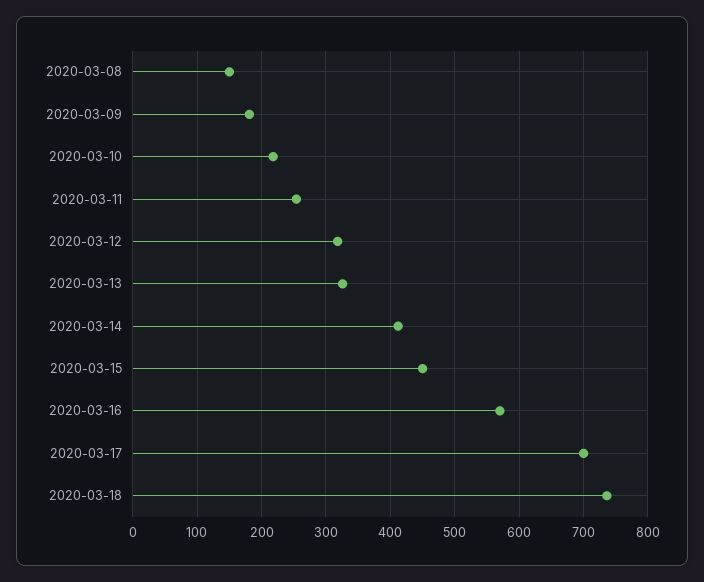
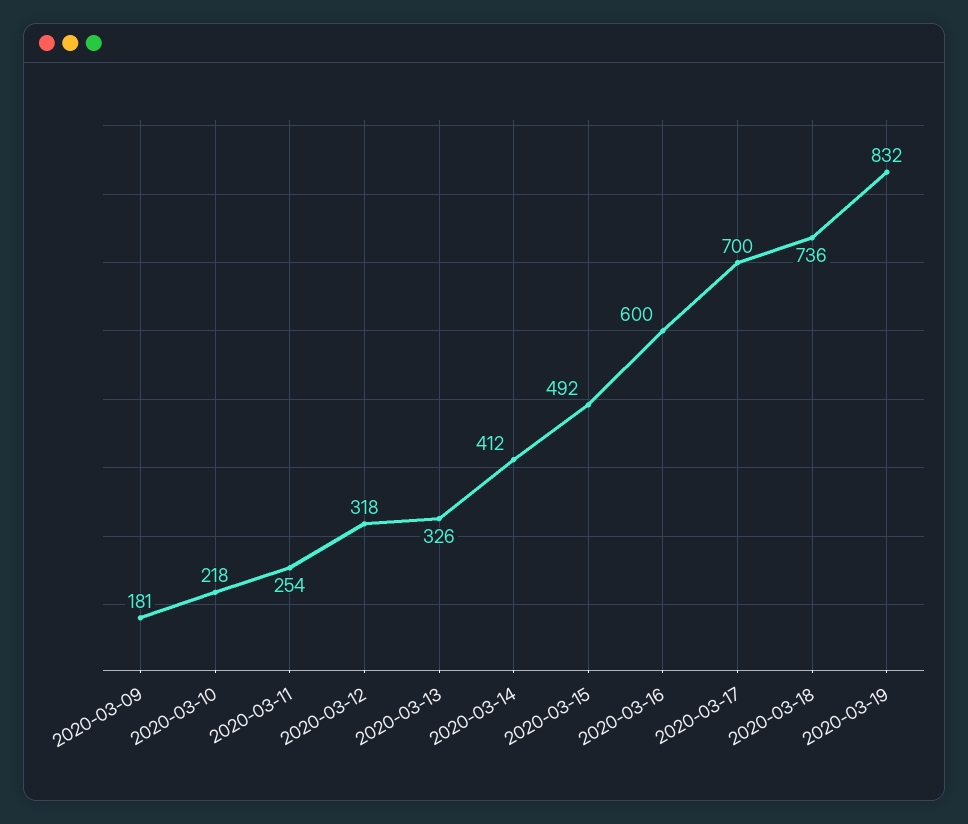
2020-03-08: 150 -> none
2020-03-15: 450 -> 492
2020-03-16: 570 -> 600
2020-03-19: none -> 832

